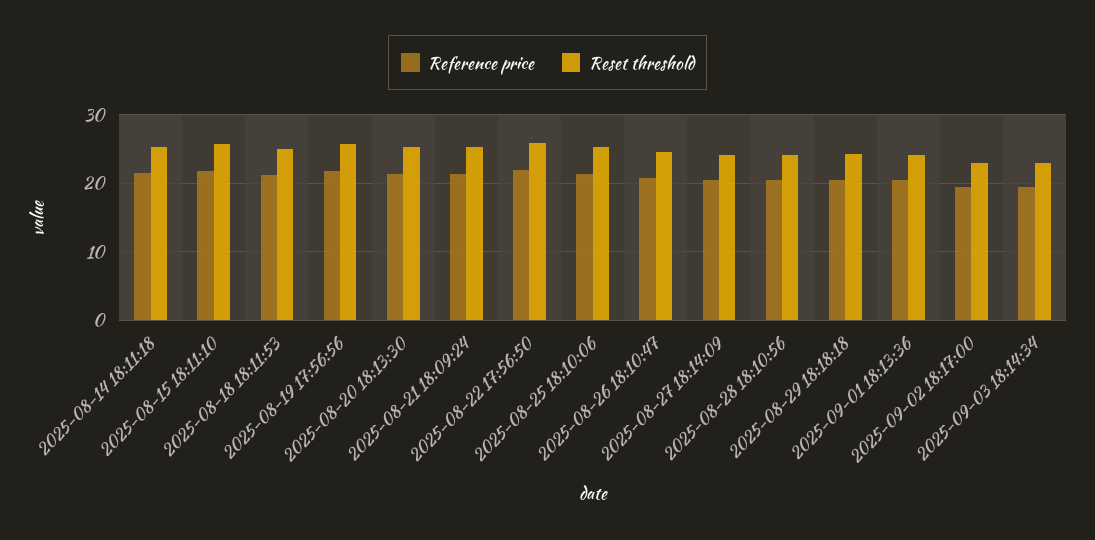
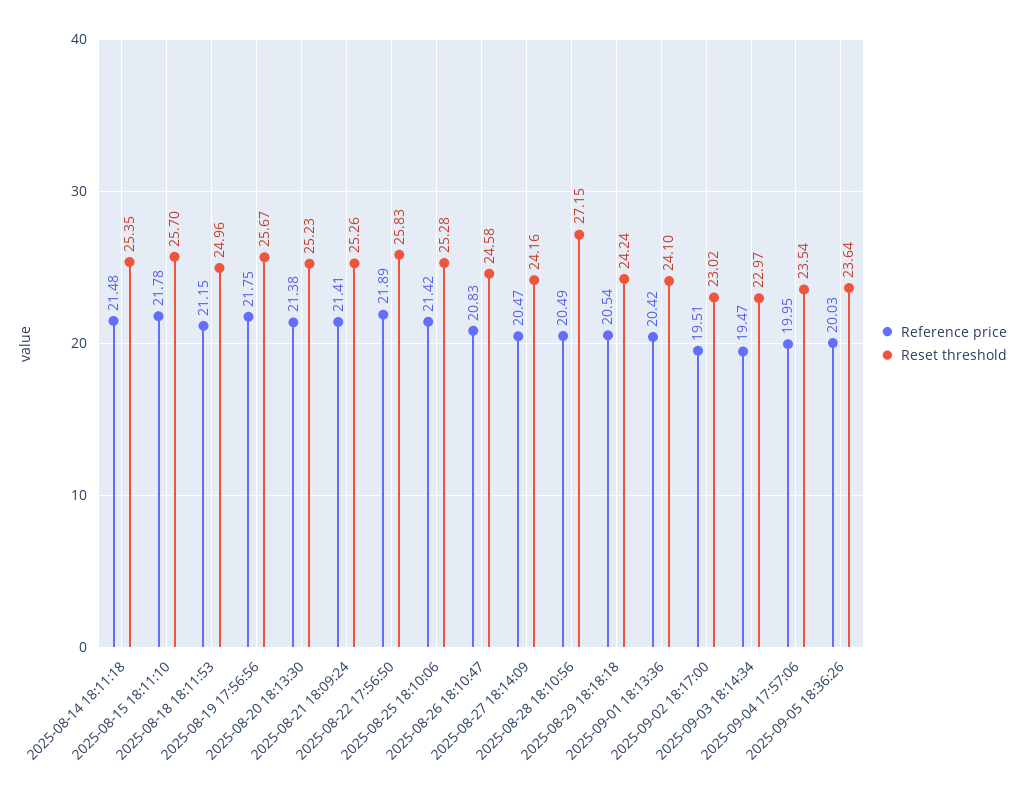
Reset threshold, 2025-08-28 18:10:56: 24 -> 27.15
Reference price, 2025-09-04 17:57:06: none -> 19.95
Reset threshold, 2025-09-04 17:57:06: none -> 23.54
Reference price, 2025-09-05 18:36:26: none -> 20.03
Reset threshold, 2025-09-05 18:36:26: none -> 23.64

